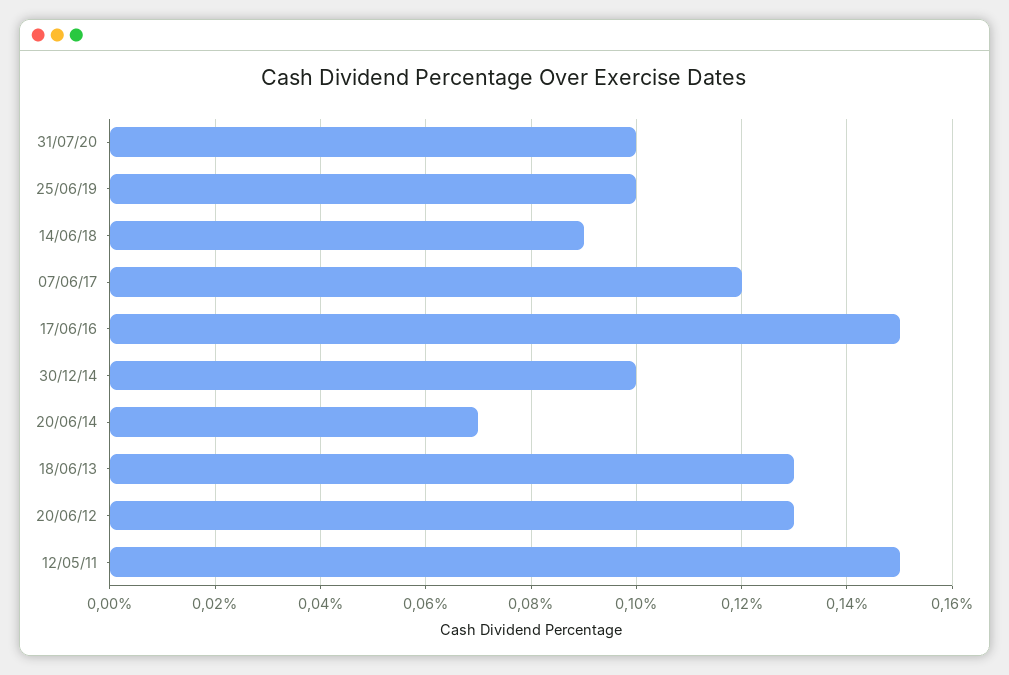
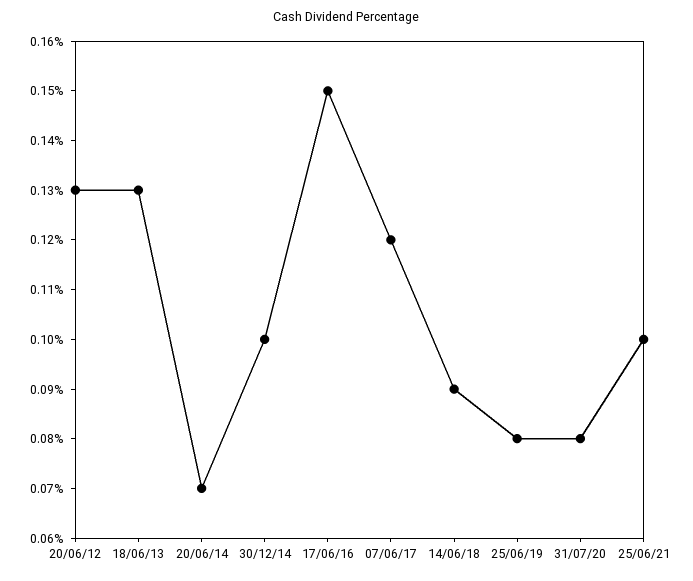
31/07/20: 0.1 -> 0.08
25/06/19: 0.1 -> 0.08
12/05/11: 0.15 -> none
25/06/21: none -> 0.1

